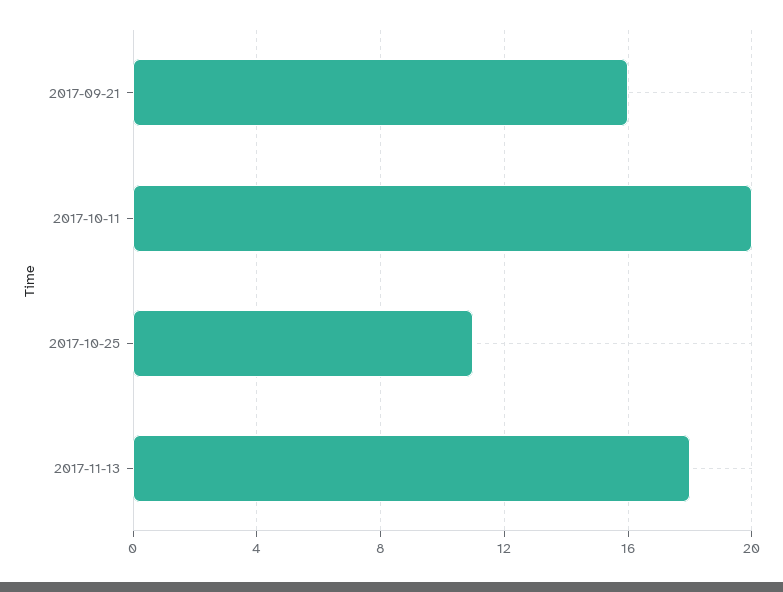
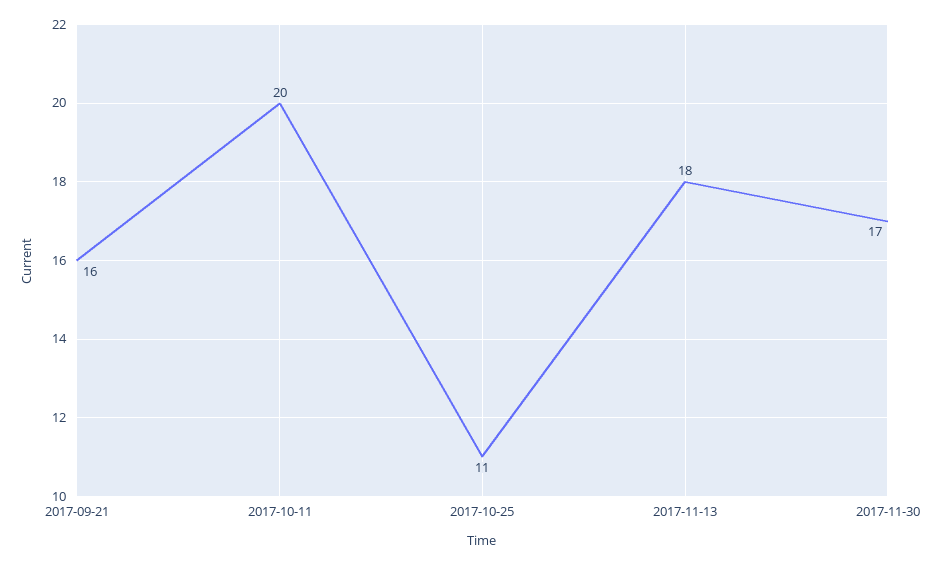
2017-11-30: none -> 17

